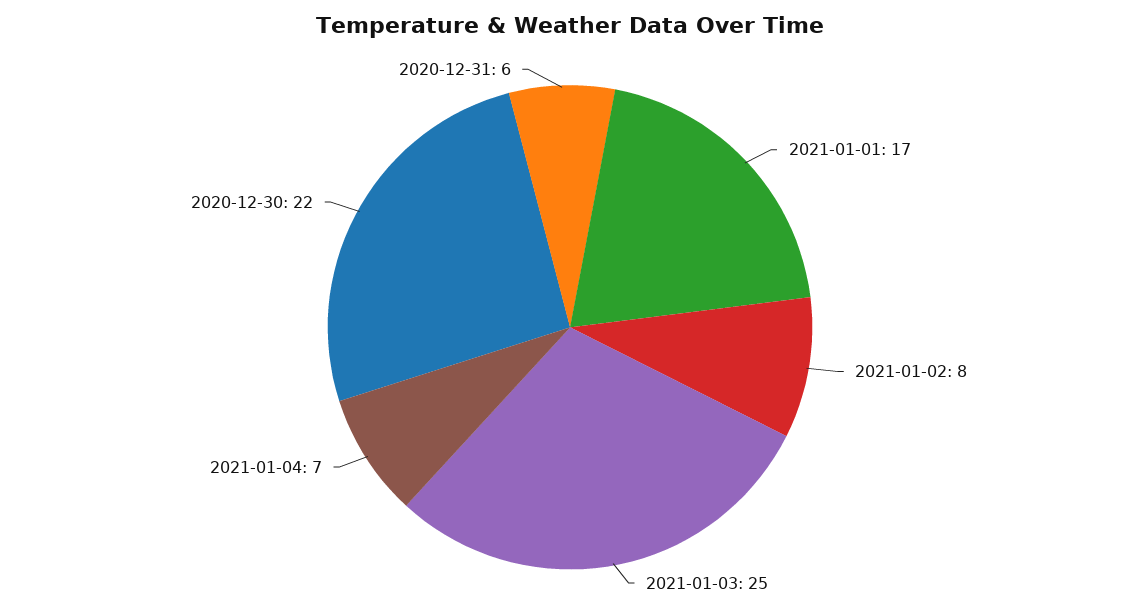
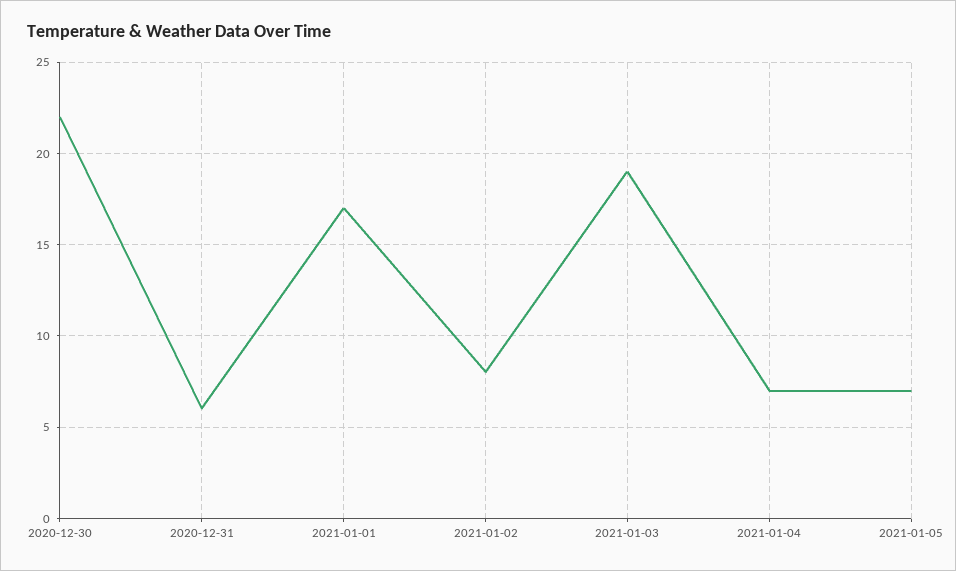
2021-01-03: 25 -> 19
2021-01-05: none -> 7

